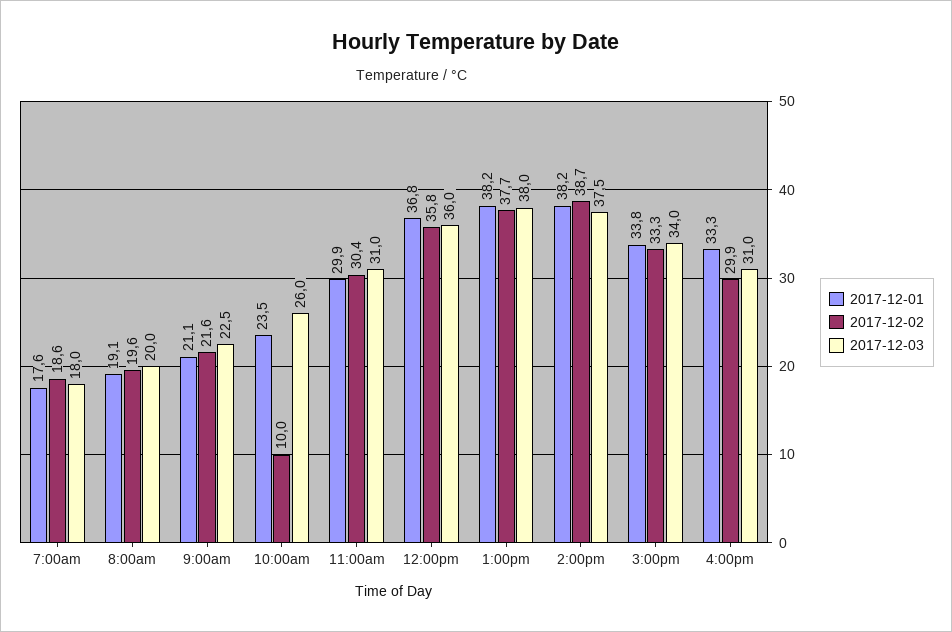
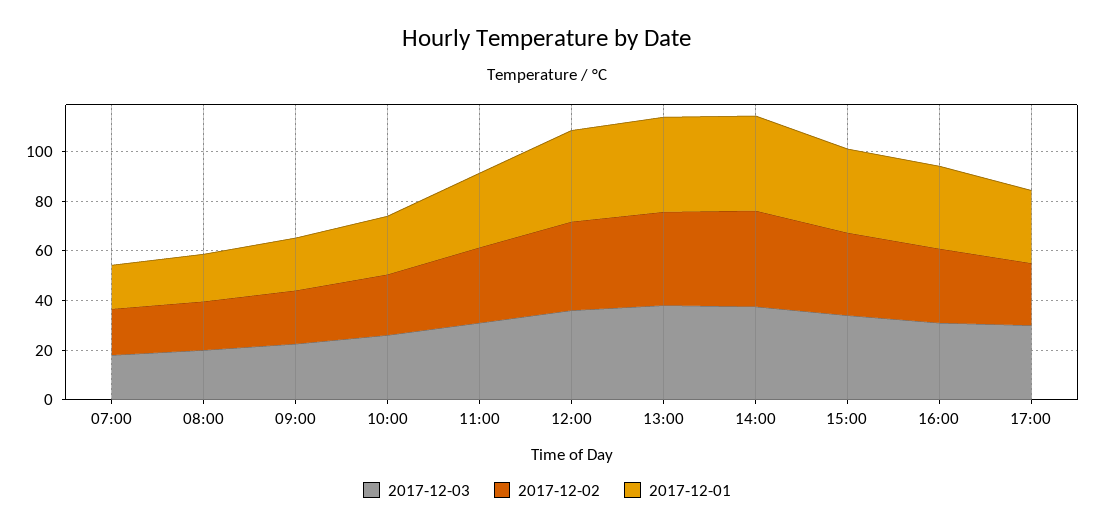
2017-12-02, 10:00am: 10 -> 25
2017-12-03, 17:00: none -> 30
2017-12-02, 17:00: none -> 25
2017-12-01, 17:00: none -> 30

